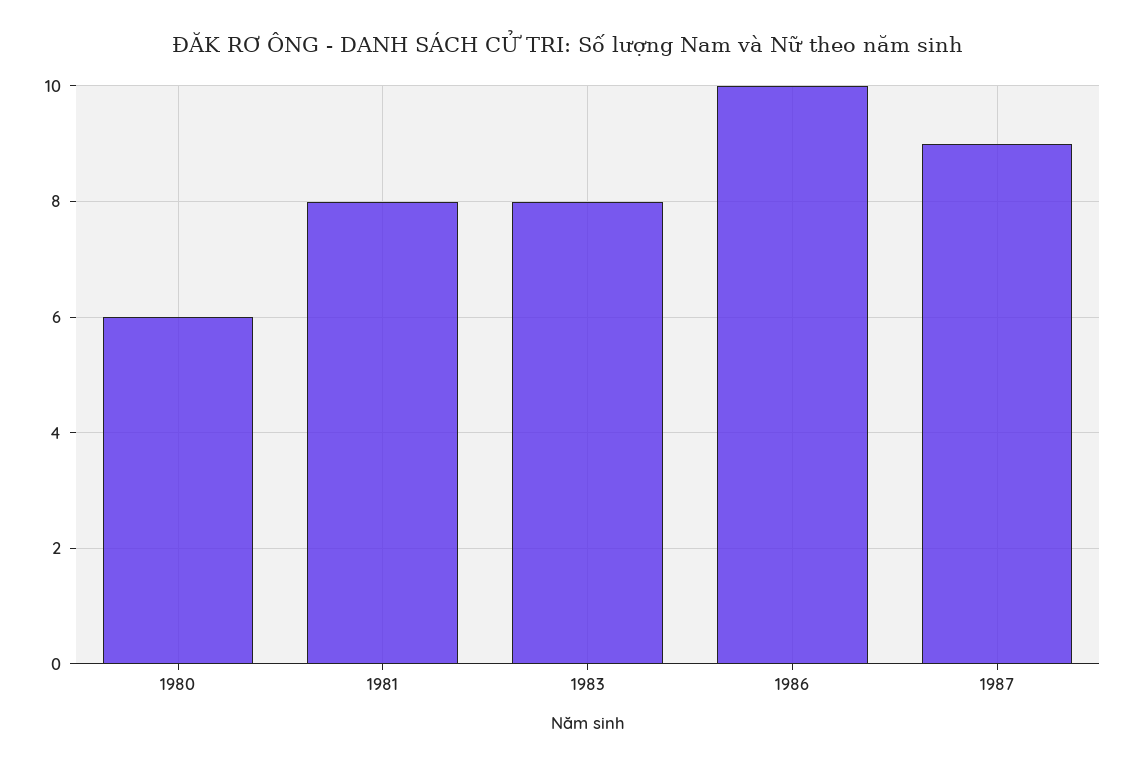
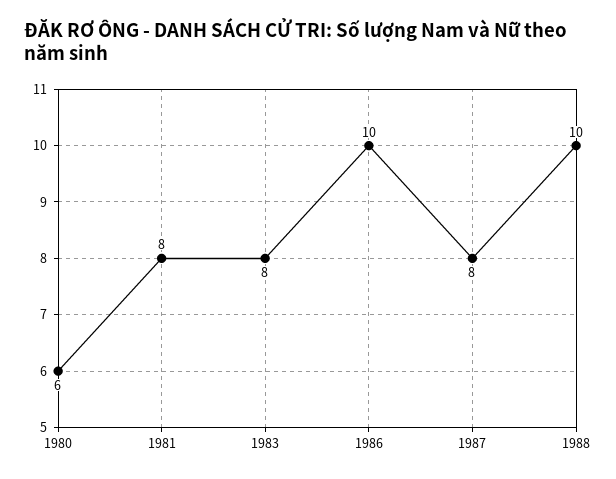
1987: 9 -> 8
1988: none -> 10

